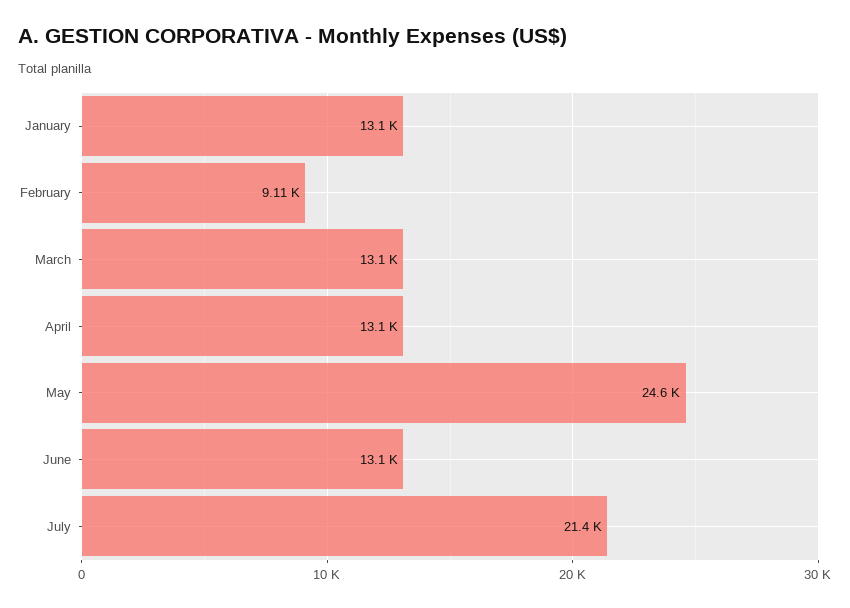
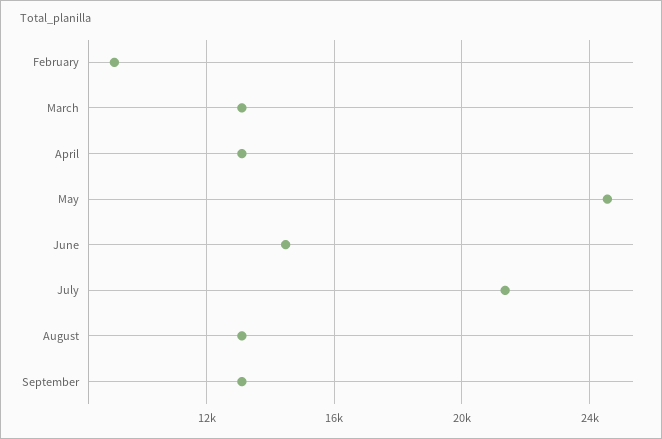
January: 13100 -> none
June: 13100 -> 14500
August: none -> 13000
September: none -> 13000

